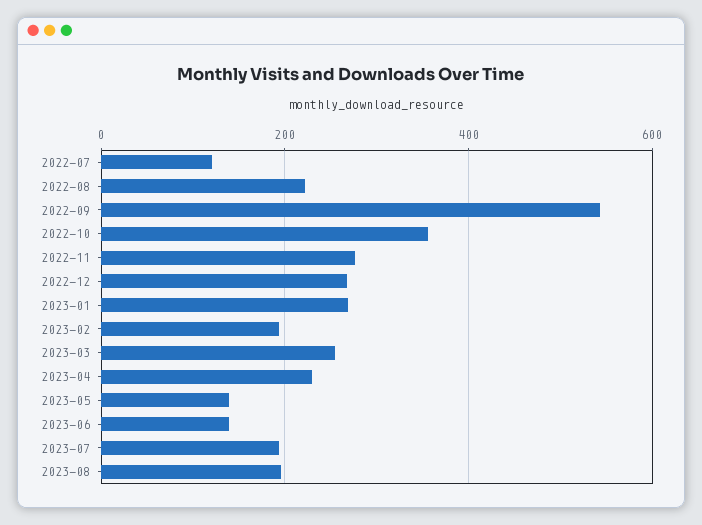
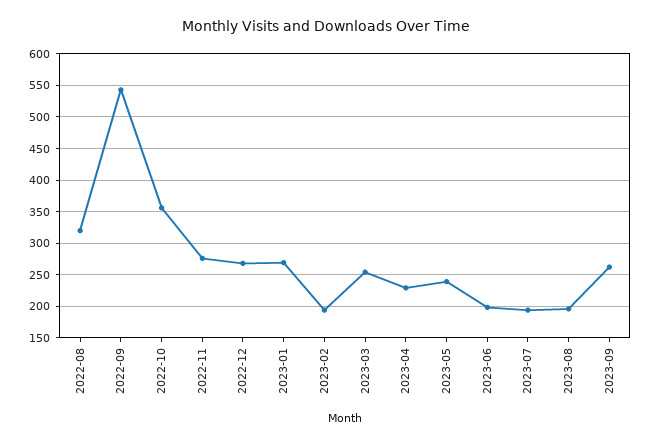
2022-07: 120 -> none
2022-08: 220 -> 320
2023-05: 140 -> 240
2023-06: 140 -> 200
2023-09: none -> 260

